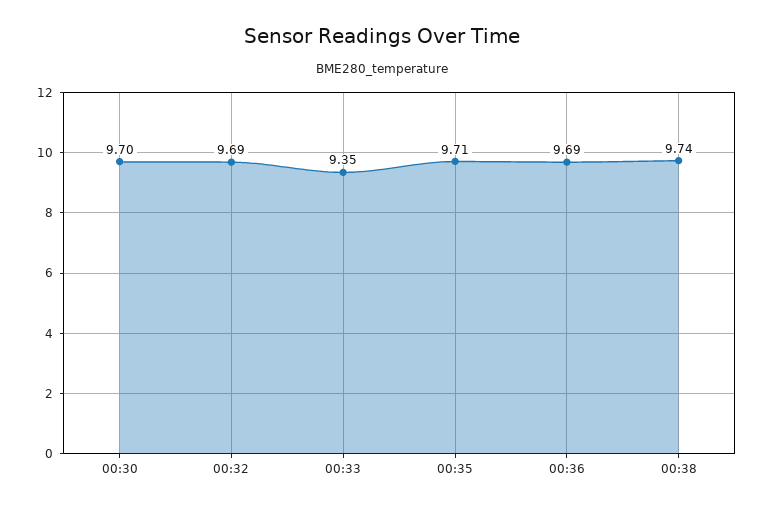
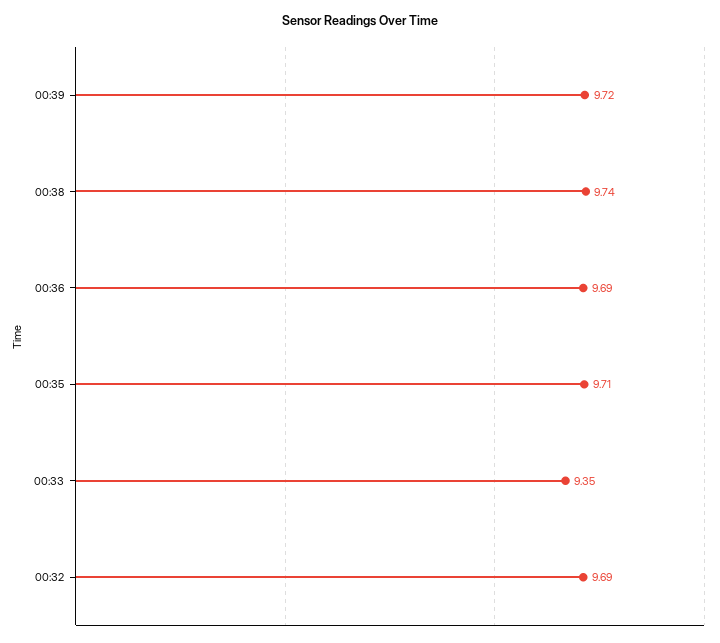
00:30: 9.7 -> none
00:39: none -> 9.72

